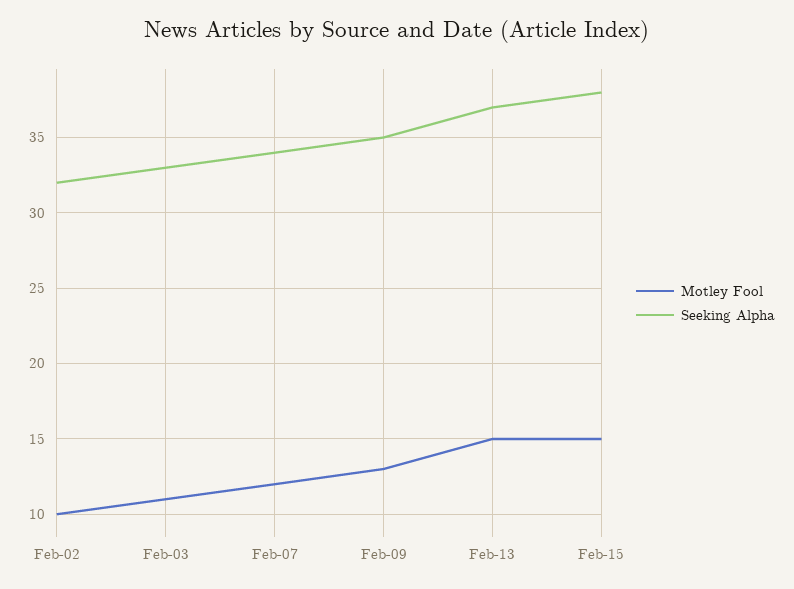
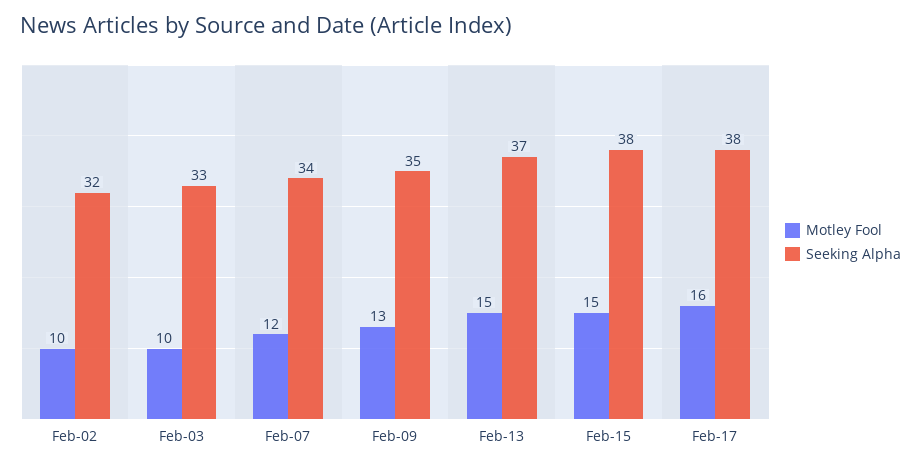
Motley Fool, Feb-03: 11 -> 10
Motley Fool, Feb-17: none -> 16
Seeking Alpha, Feb-17: none -> 38

